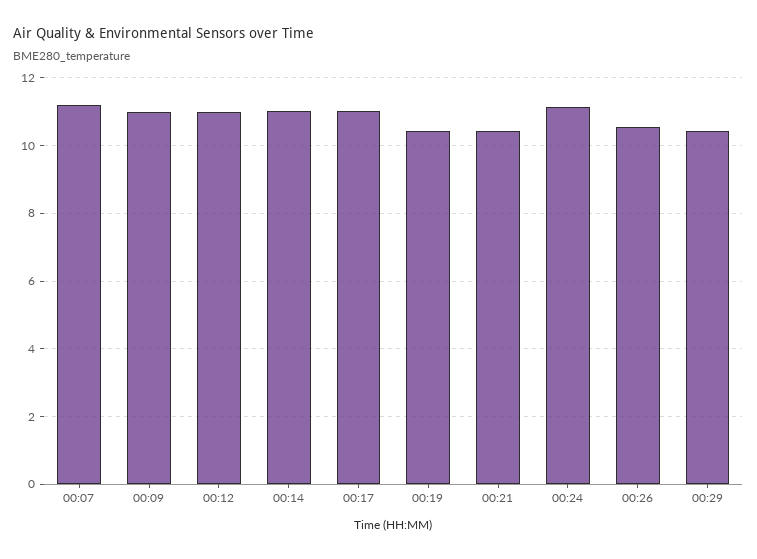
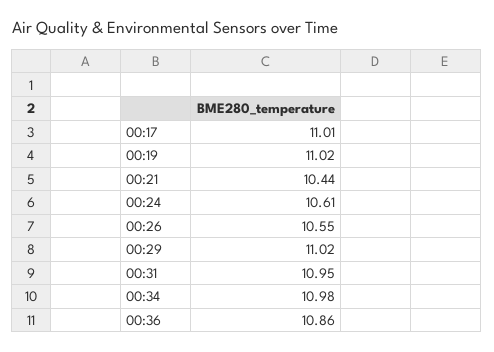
00:07: 11.2 -> none
00:09: 11 -> none
00:12: 11 -> none
00:14: 11 -> none
00:19: 10.4 -> 11.02
00:24: 11.2 -> 10.61
00:29: 10.4 -> 11.02
00:31: none -> 10.95
00:34: none -> 10.98
00:36: none -> 10.86

